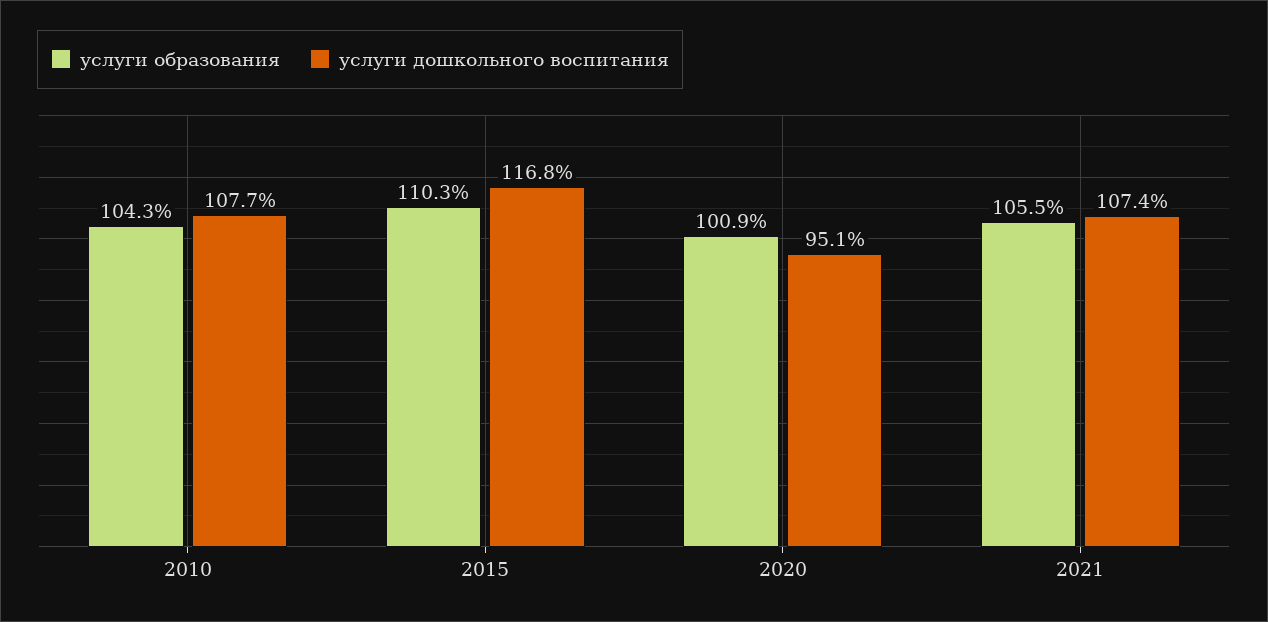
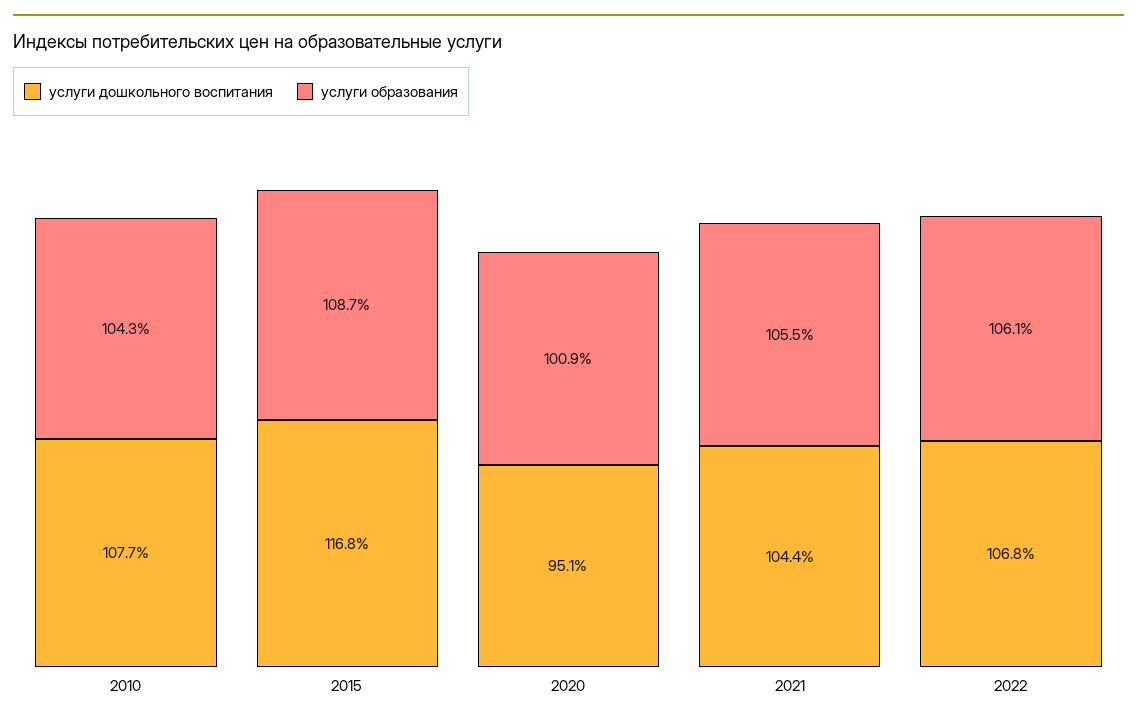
услуги образования, 2015: 110.3 -> 108.7
услуги дошкольного воспитания, 2021: 107.4 -> 104.4
услуги дошкольного воспитания, 2022: none -> 106.8
услуги образования, 2022: none -> 106.1

